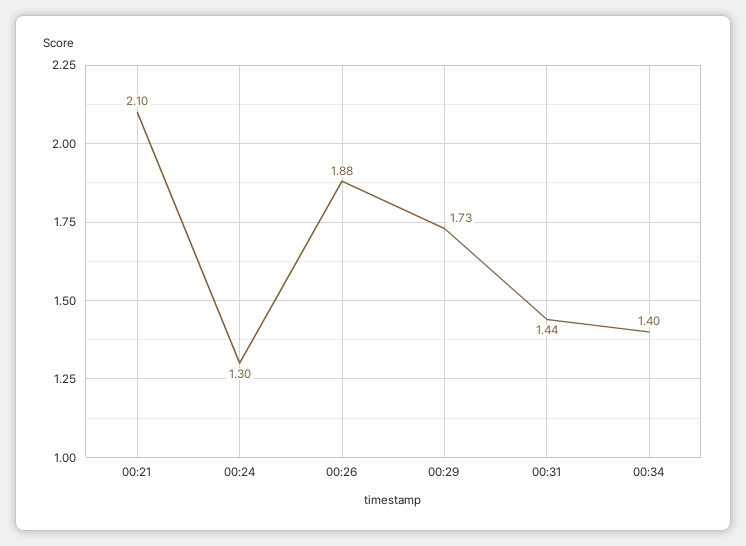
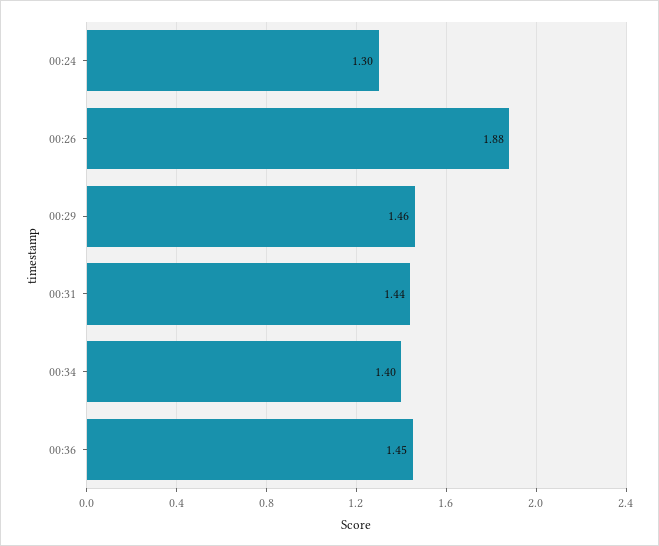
00:21: 2.1 -> none
00:29: 1.73 -> 1.46
00:36: none -> 1.45

